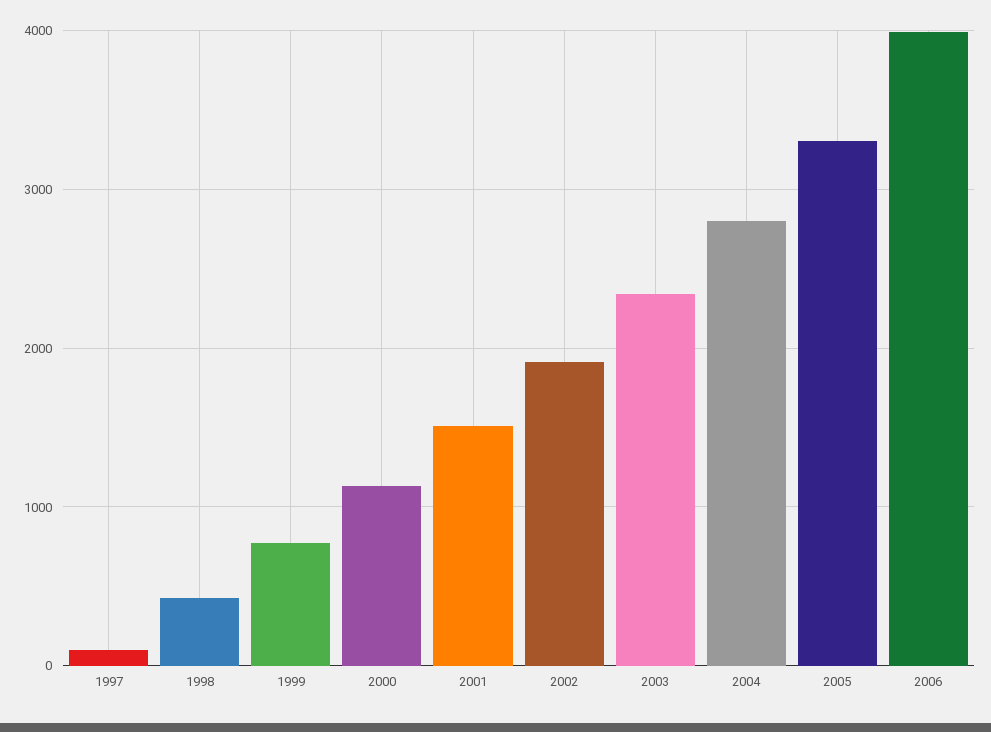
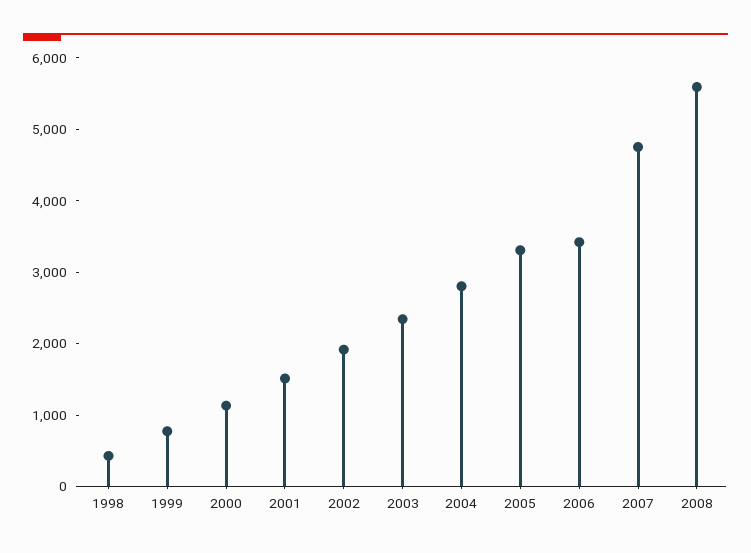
1997: 100 -> none
2006: 4000 -> 3400
2007: none -> 4800
2008: none -> 5600

